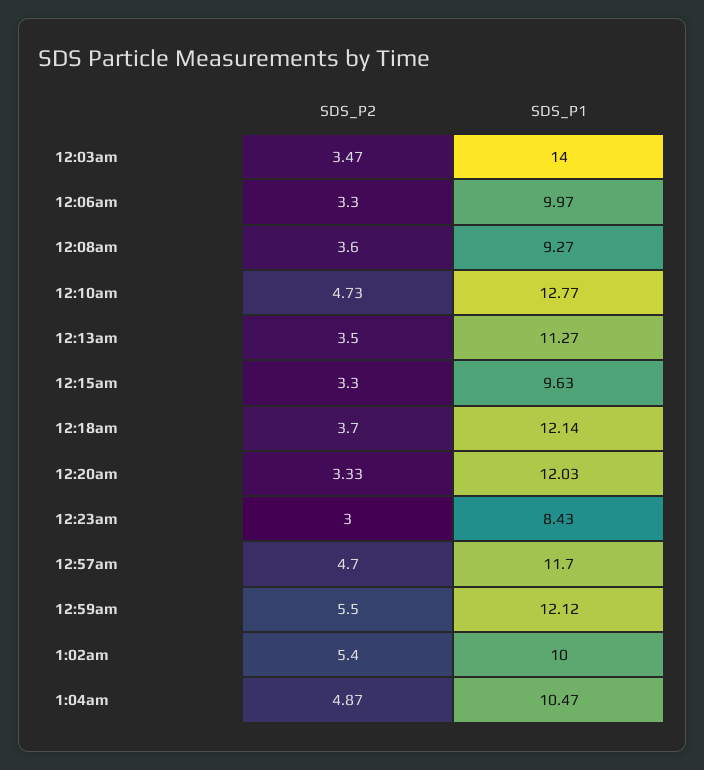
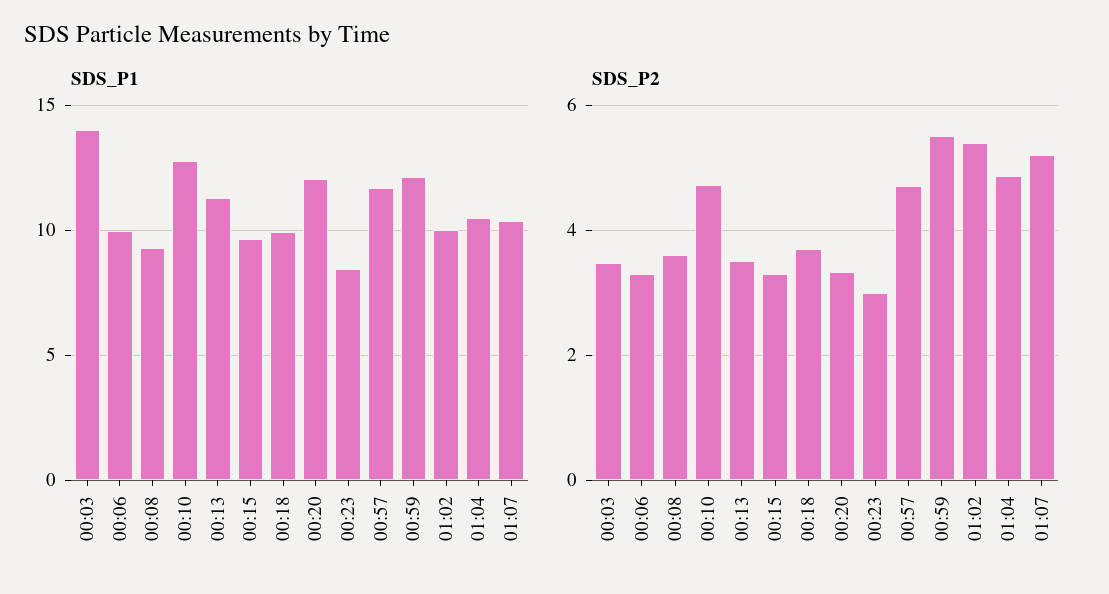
SDS_P1, 12:18am: 12.14 -> 10
SDS_P1, 01:07: none -> 10.5
SDS_P2, 01:07: none -> 5.2

